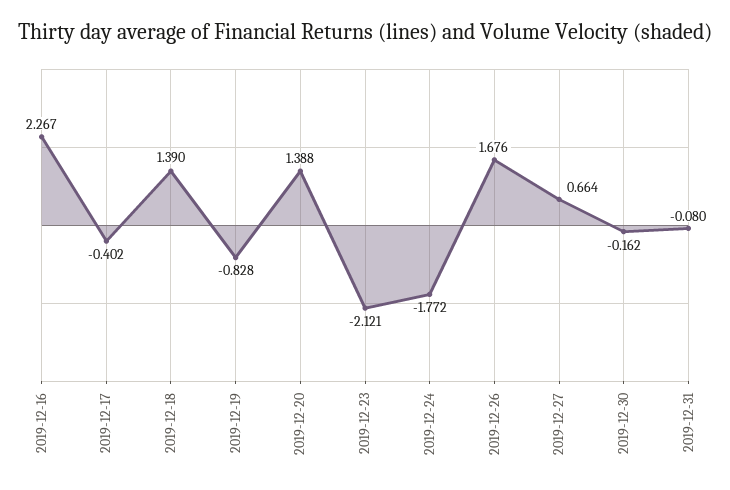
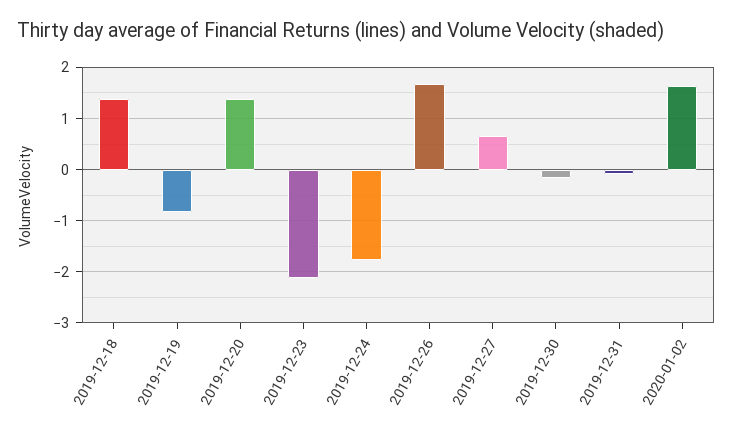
2019-12-16: 2.267 -> none
2019-12-17: -0.402 -> none
2020-01-02: none -> 1.6

